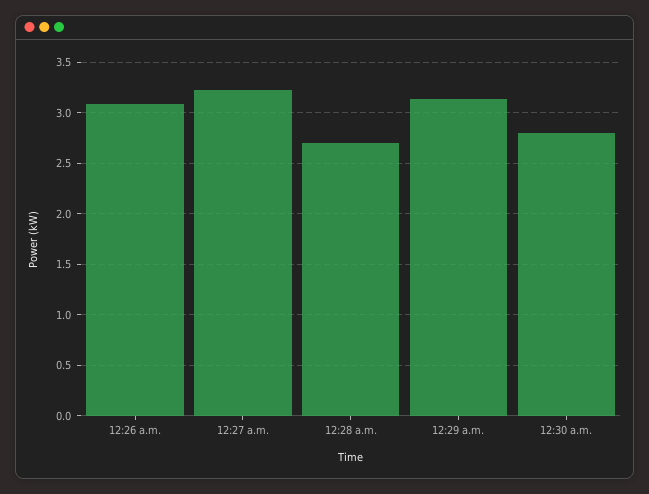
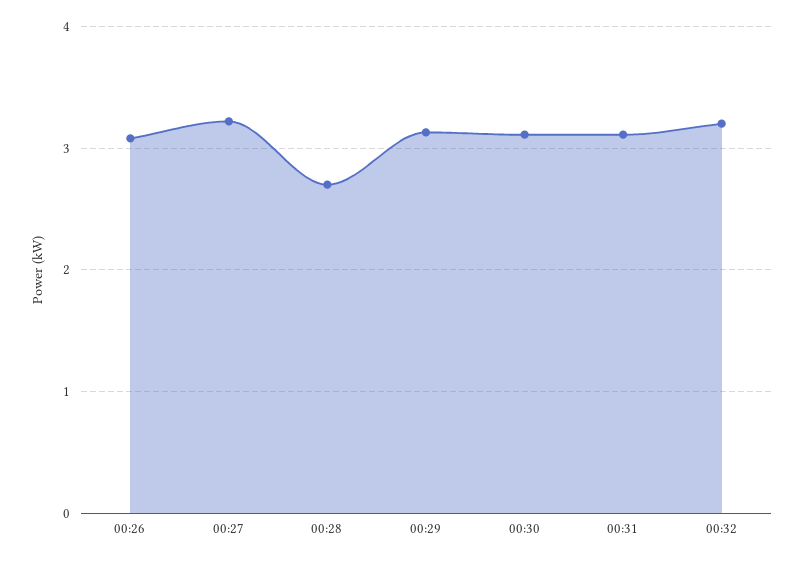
12:30 a.m.: 2.8 -> 3.1
00:31: none -> 3.1
00:32: none -> 3.2

